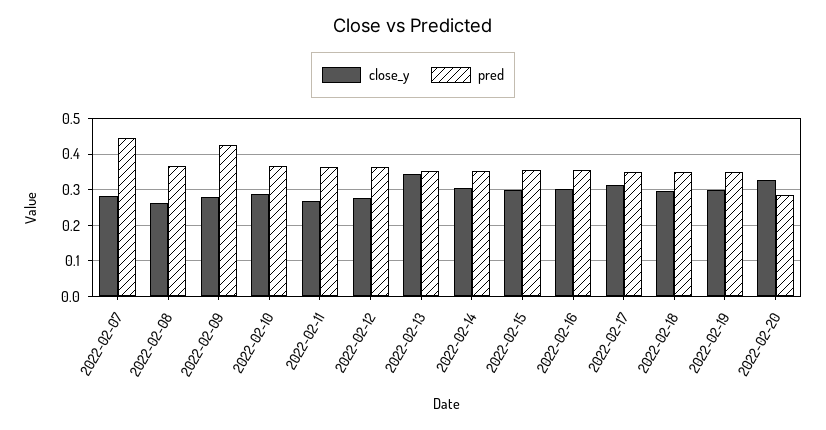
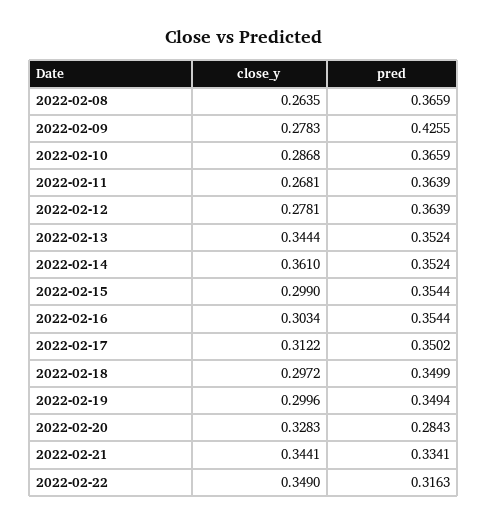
close_y, 2022-02-07: 0.28 -> none
pred, 2022-02-07: 0.44 -> none
close_y, 2022-02-14: 0.3 -> 0.361
close_y, 2022-02-21: none -> 0.3441
pred, 2022-02-21: none -> 0.3341
close_y, 2022-02-22: none -> 0.349
pred, 2022-02-22: none -> 0.3163

